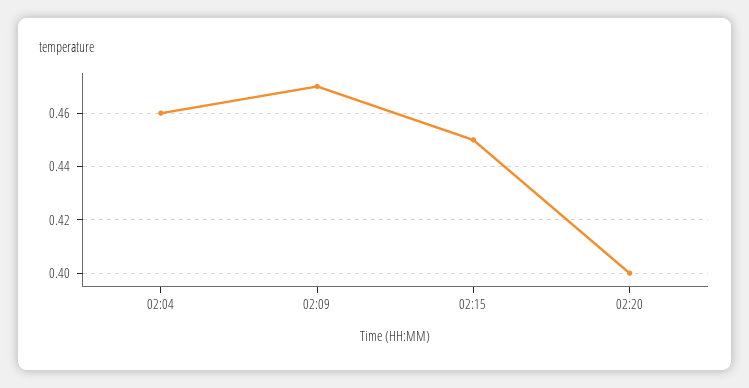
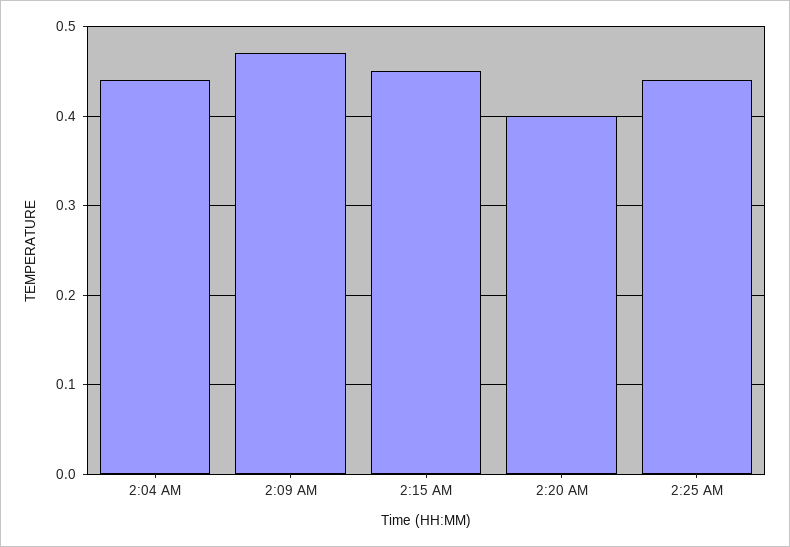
02:04: 0.46 -> 0.44
2:25 AM: none -> 0.44

